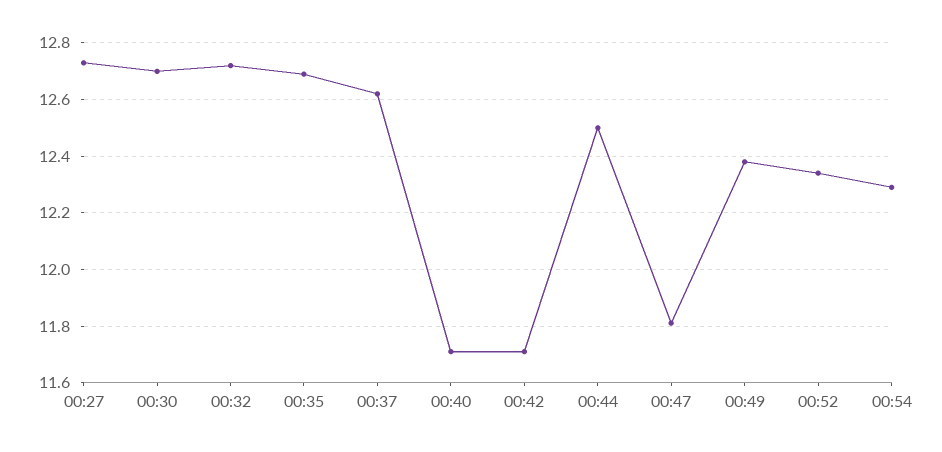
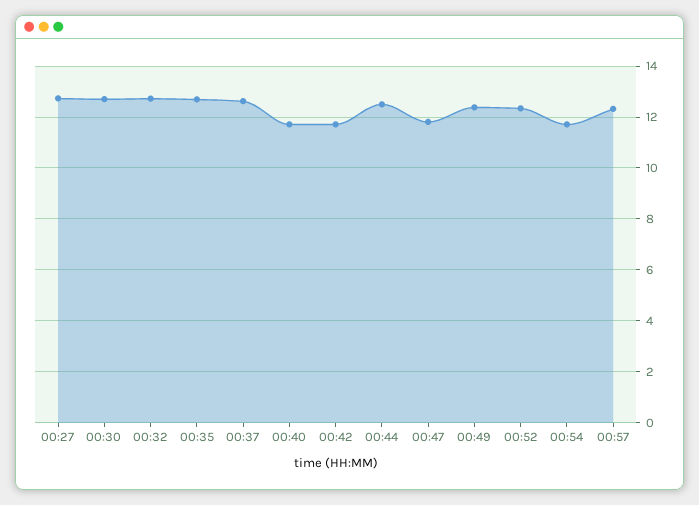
00:54: 12.3 -> 11.75
00:57: none -> 12.25

